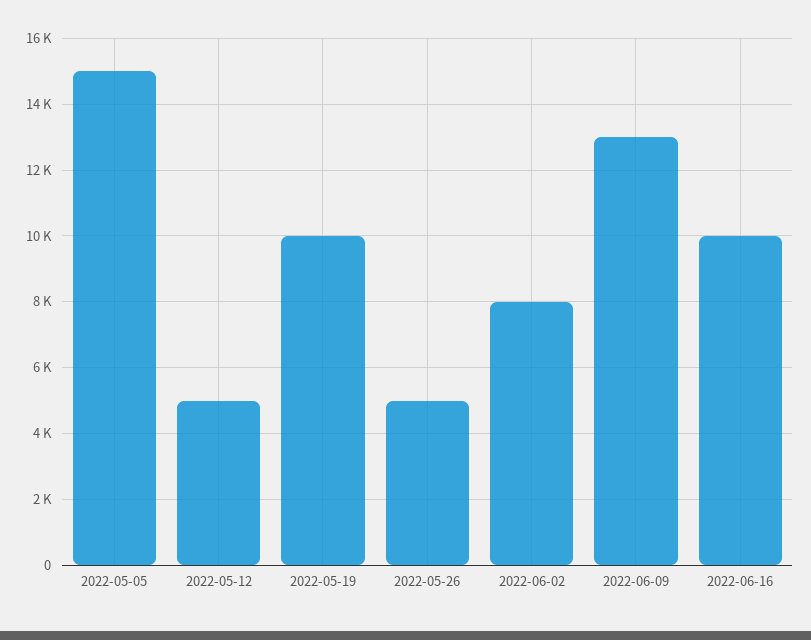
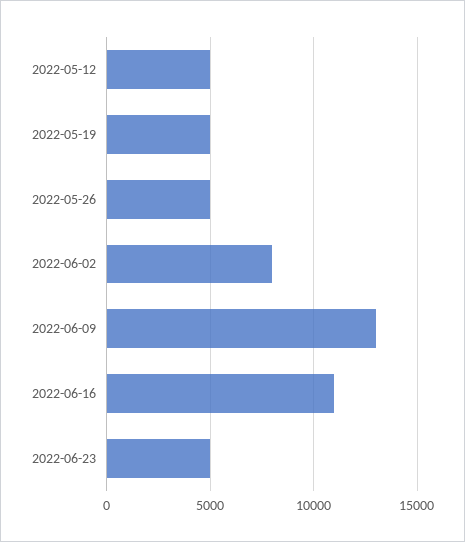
2022-05-05: 15000 -> none
2022-05-19: 10000 -> 5000
2022-06-16: 10000 -> 11000
2022-06-23: none -> 5000

